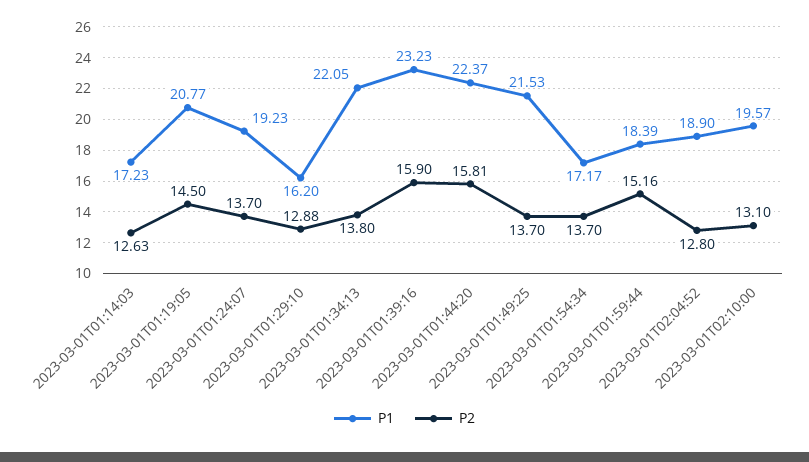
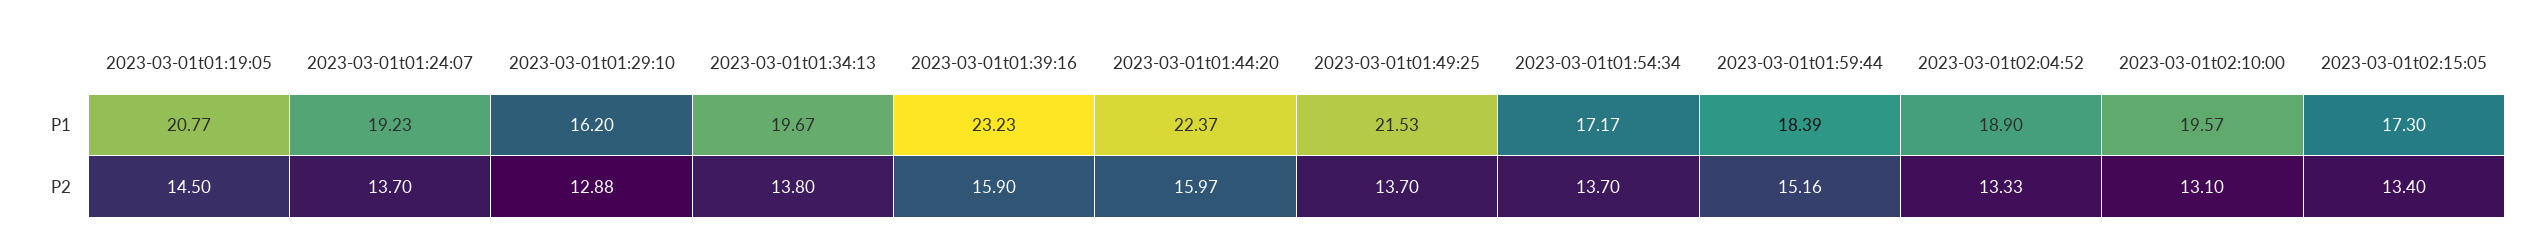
P1, 2023-03-01T01:14:03: 17.23 -> none
P2, 2023-03-01T01:14:03: 12.63 -> none
P1, 2023-03-01T01:34:13: 22.05 -> 19.67
P2, 2023-03-01T01:44:20: 15.81 -> 15.97
P2, 2023-03-01T02:04:52: 12.8 -> 13.33
P1, 2023-03-01t02:15:05: none -> 17.3
P2, 2023-03-01t02:15:05: none -> 13.4

